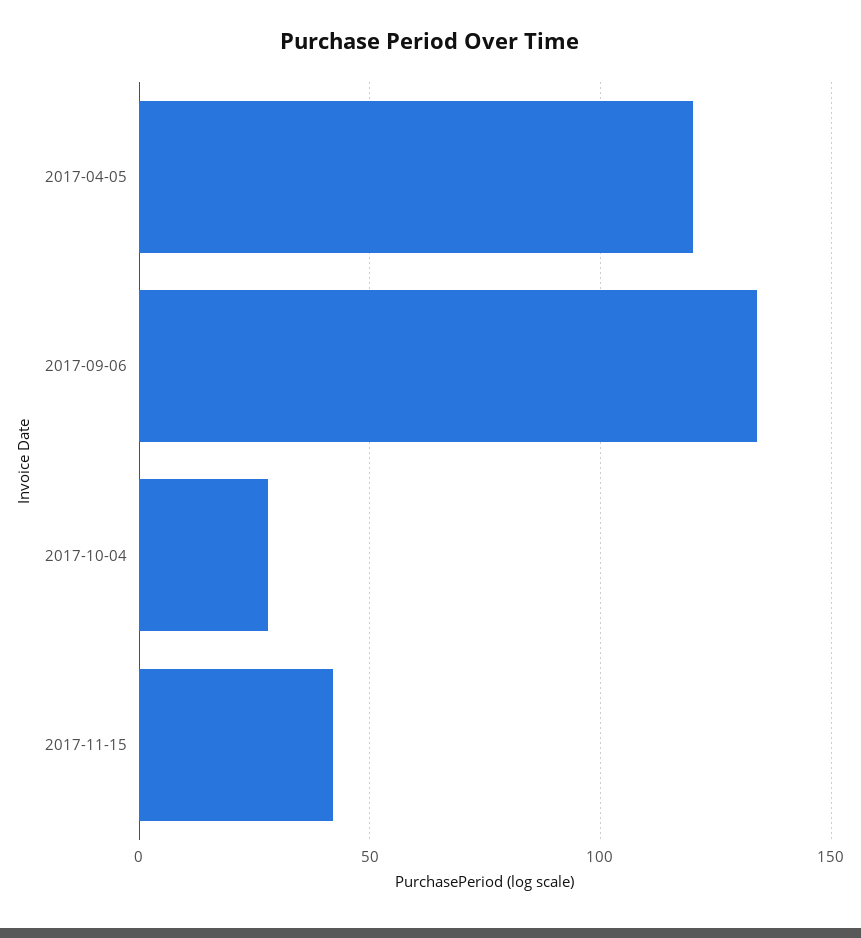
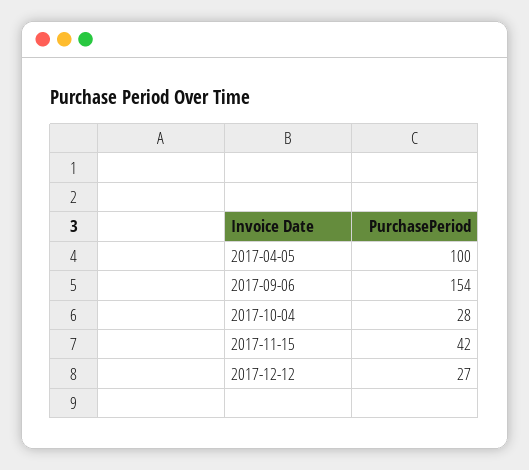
2017-04-05: 120 -> 100
2017-09-06: 135 -> 154
2017-12-12: none -> 27

